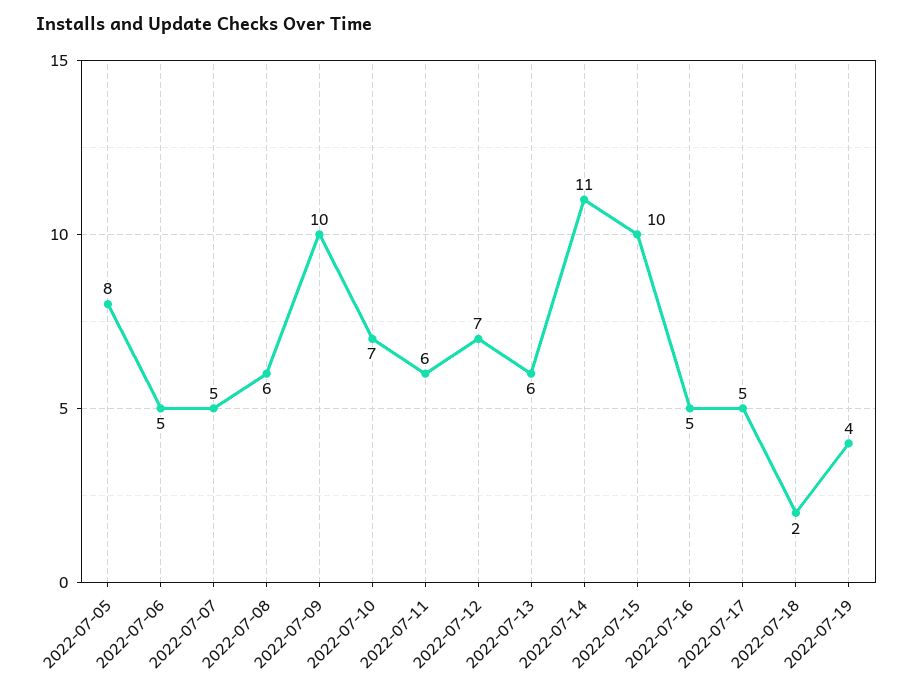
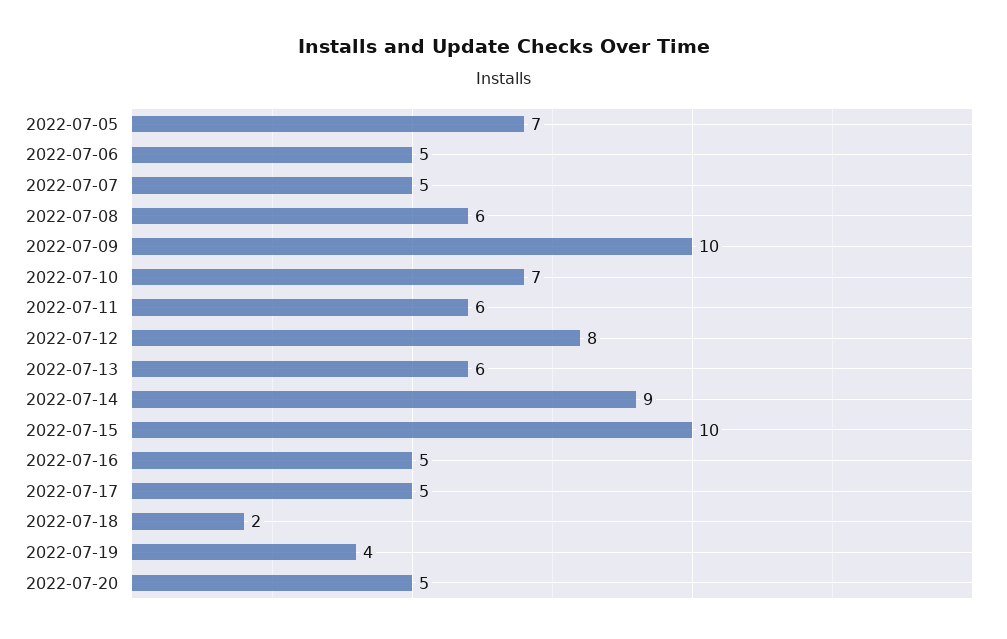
2022-07-05: 8 -> 7
2022-07-12: 7 -> 8
2022-07-14: 11 -> 9
2022-07-20: none -> 5

